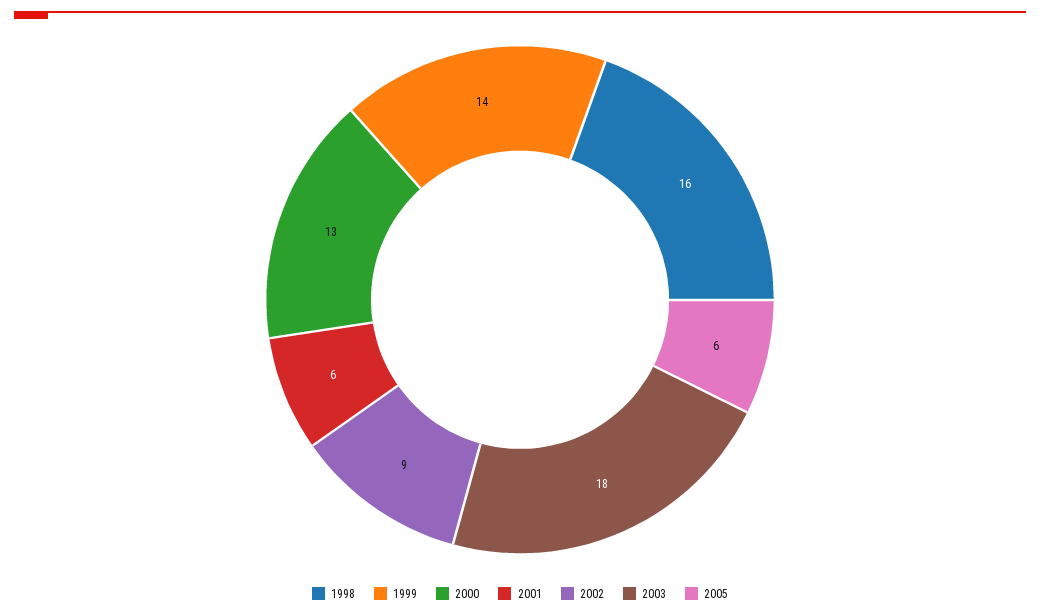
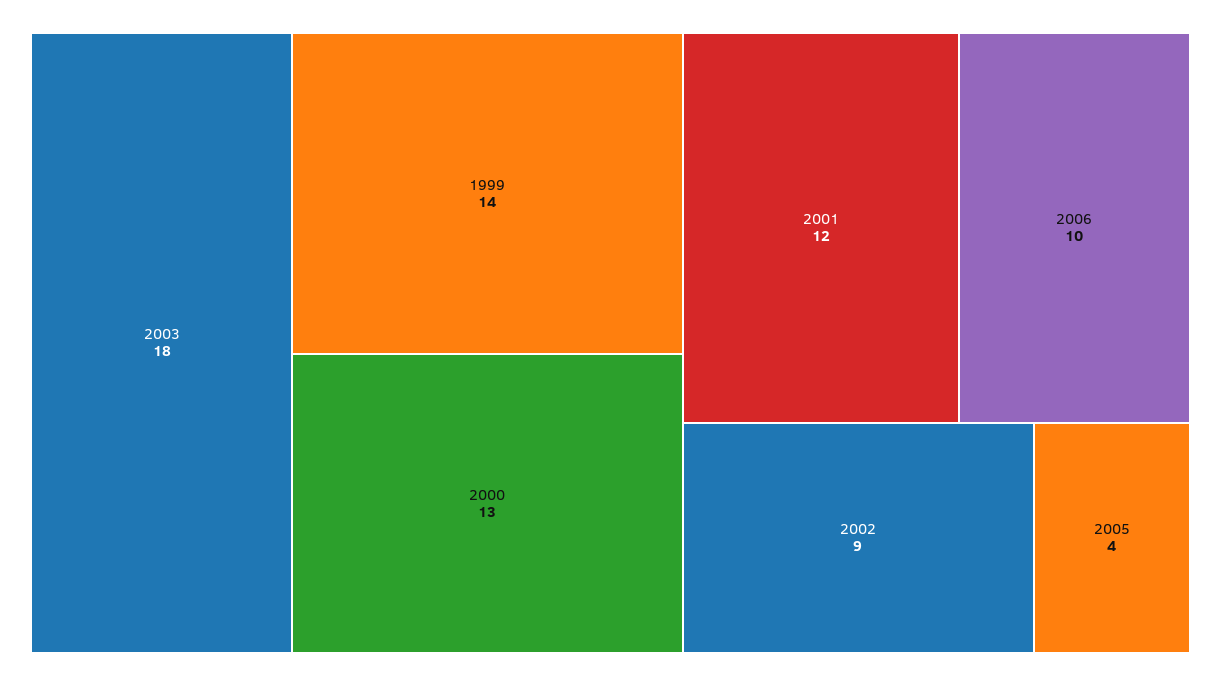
1998: 16 -> none
2001: 6 -> 12
2005: 6 -> 4
2006: none -> 10

